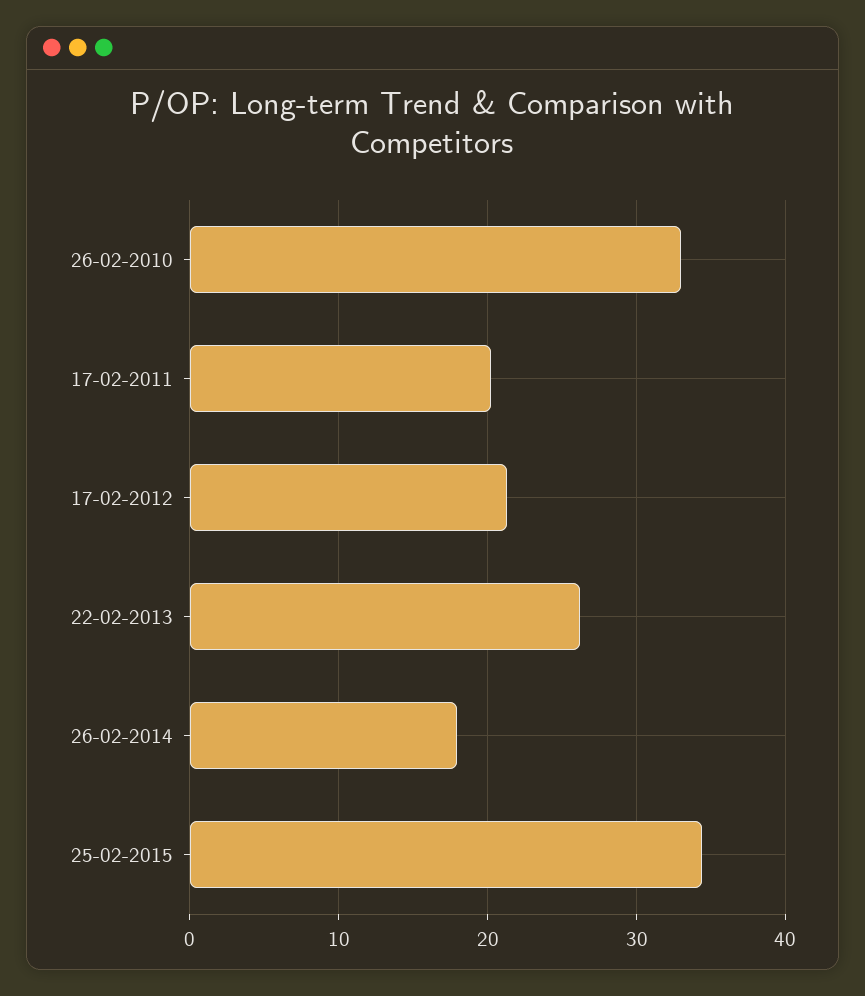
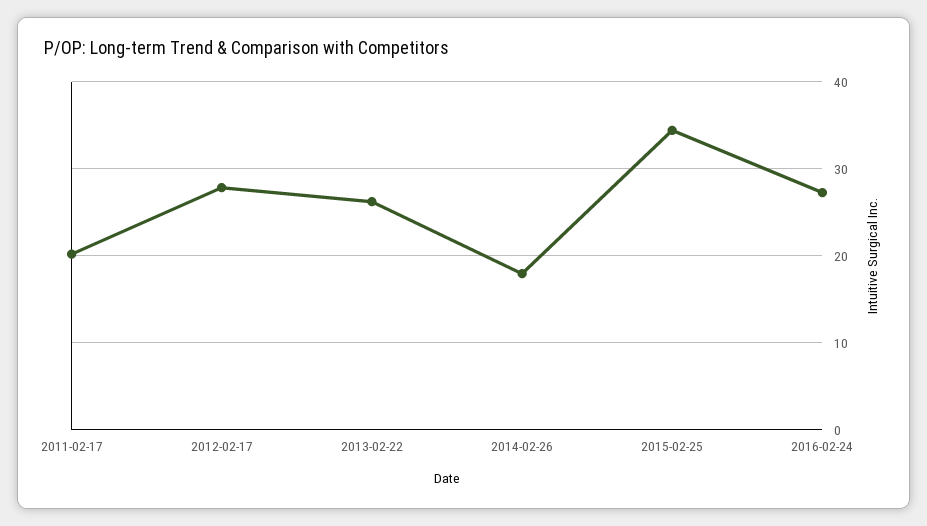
26-02-2010: 33 -> none
17-02-2012: 21 -> 28
2016-02-24: none -> 27

